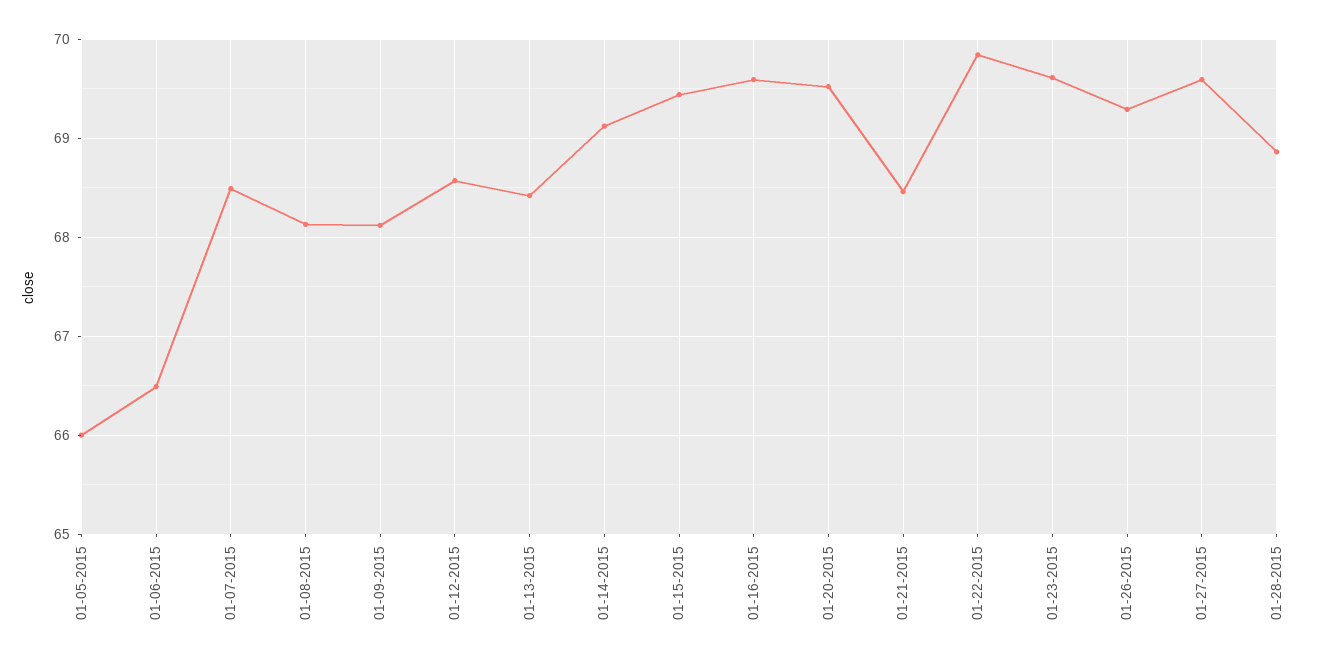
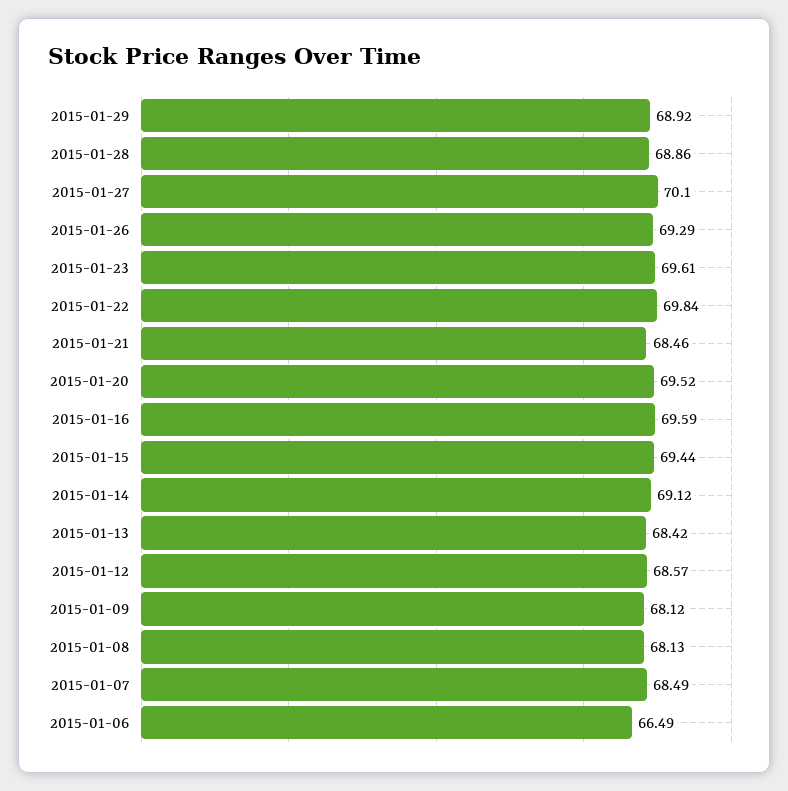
01-05-2015: 66 -> none
01-27-2015: 69.6 -> 70.1
2015-01-29: none -> 68.92

